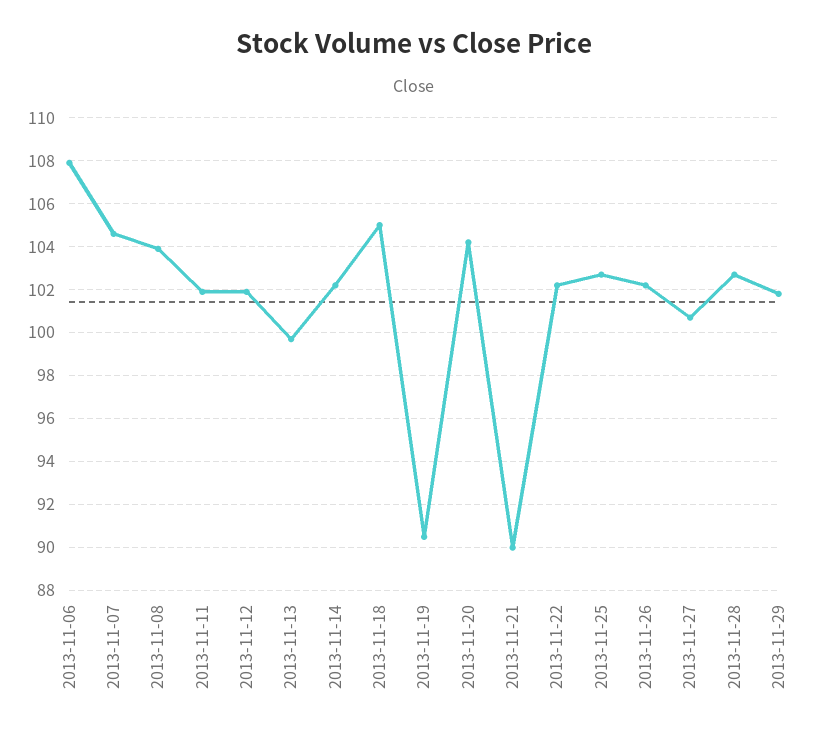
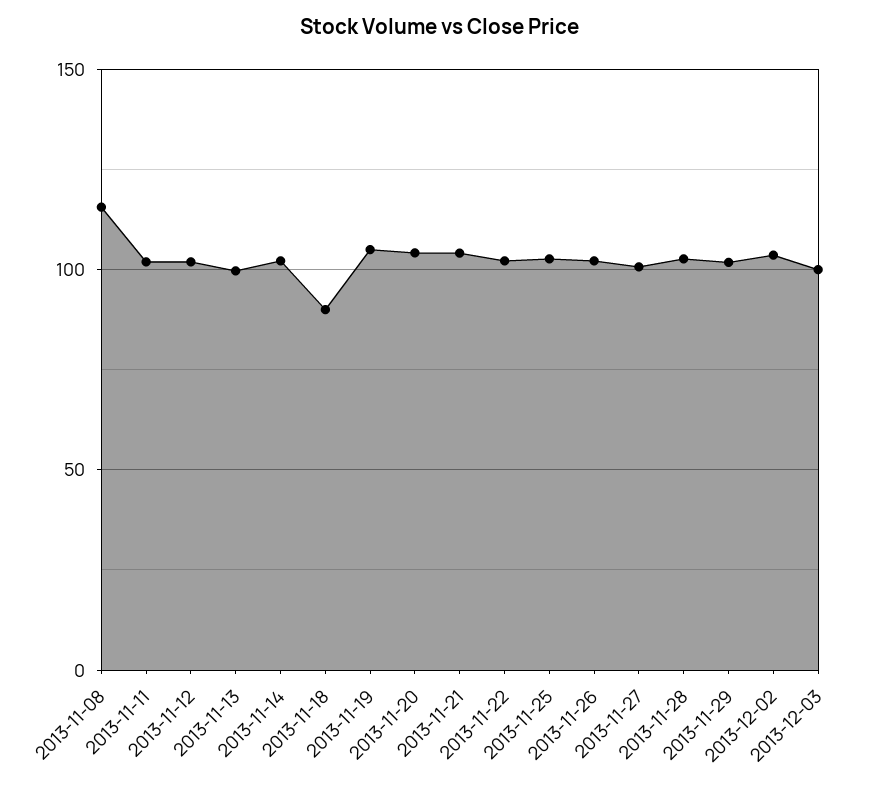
2013-11-06: 108 -> none
2013-11-07: 104.5 -> none
2013-11-08: 104 -> 115
2013-11-18: 105 -> 90
2013-11-19: 90.5 -> 105
2013-11-21: 90 -> 105
2013-12-02: none -> 105
2013-12-03: none -> 100

